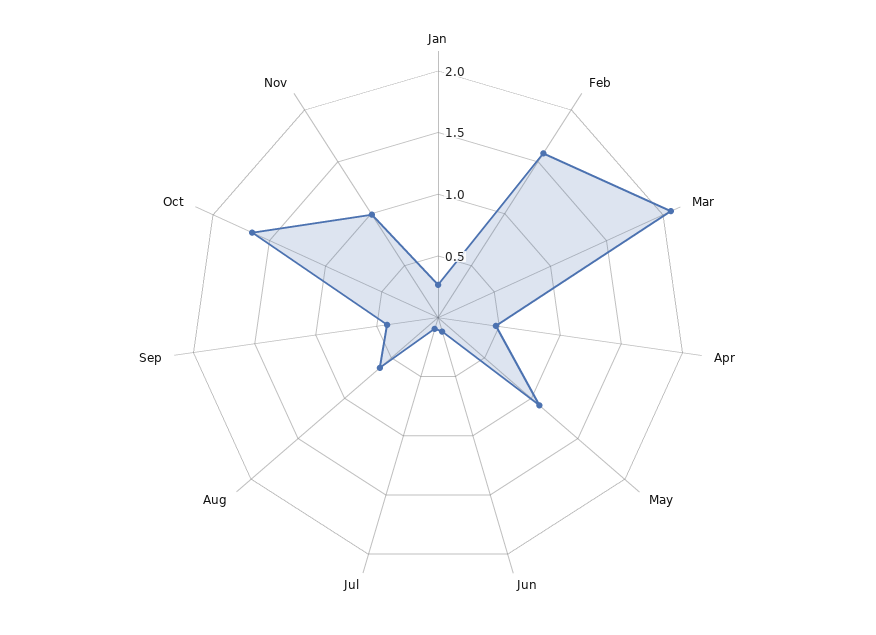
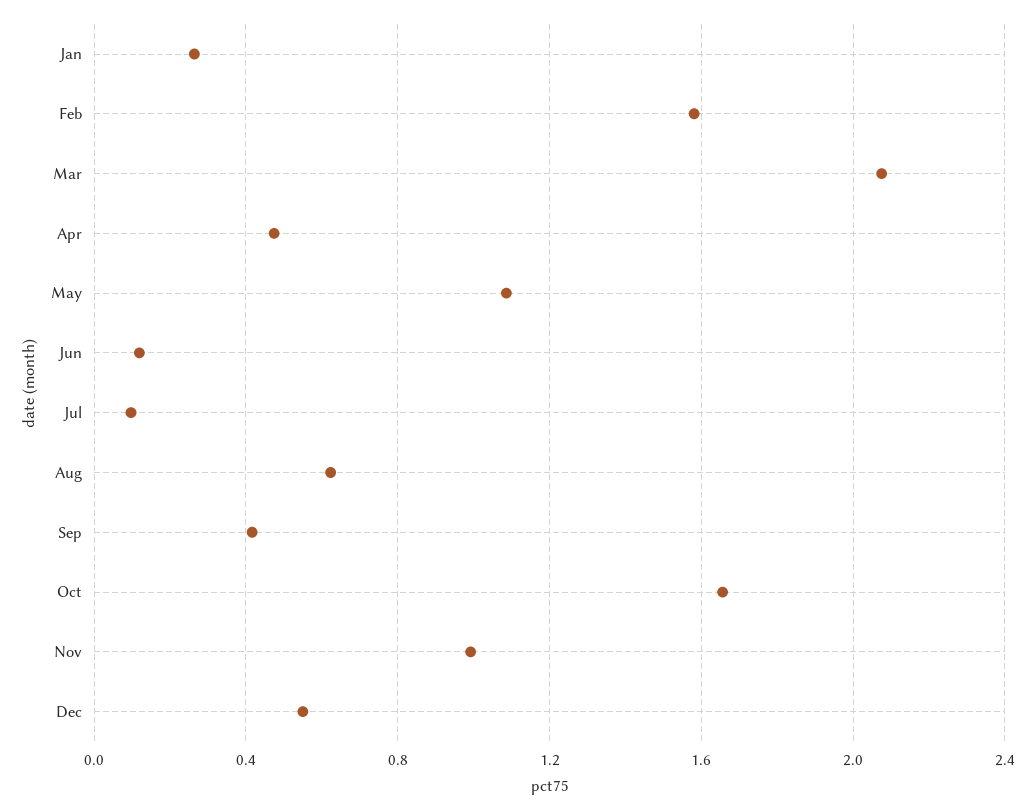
Dec: none -> 0.55

